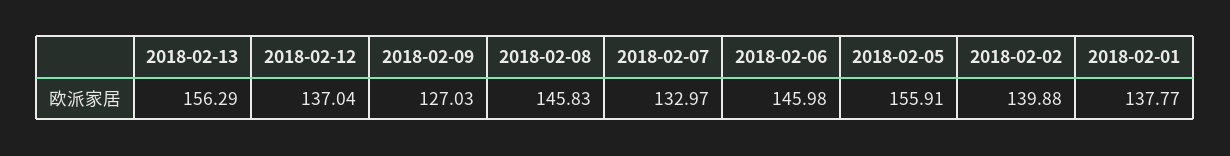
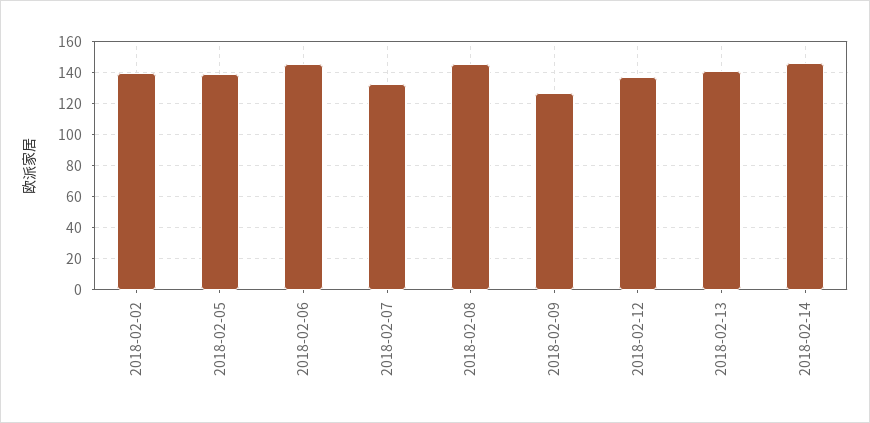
2018-02-13: 156.29 -> 140
2018-02-05: 155.91 -> 140
2018-02-01: 137.77 -> none
2018-02-14: none -> 145

